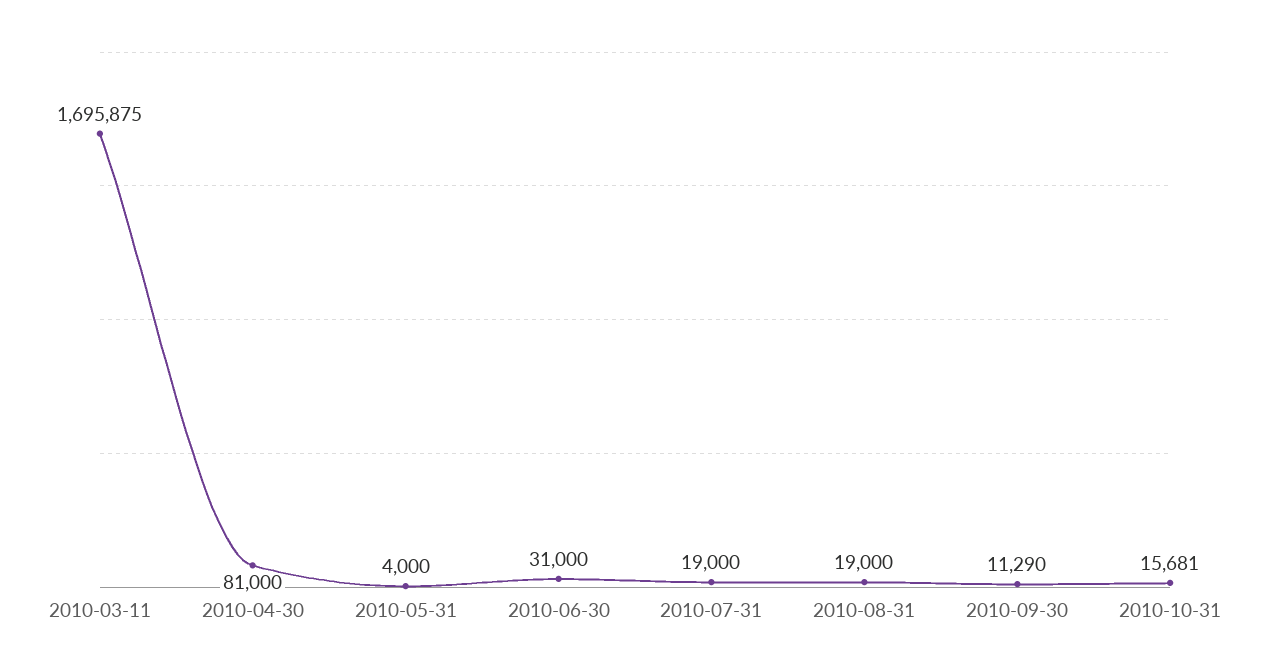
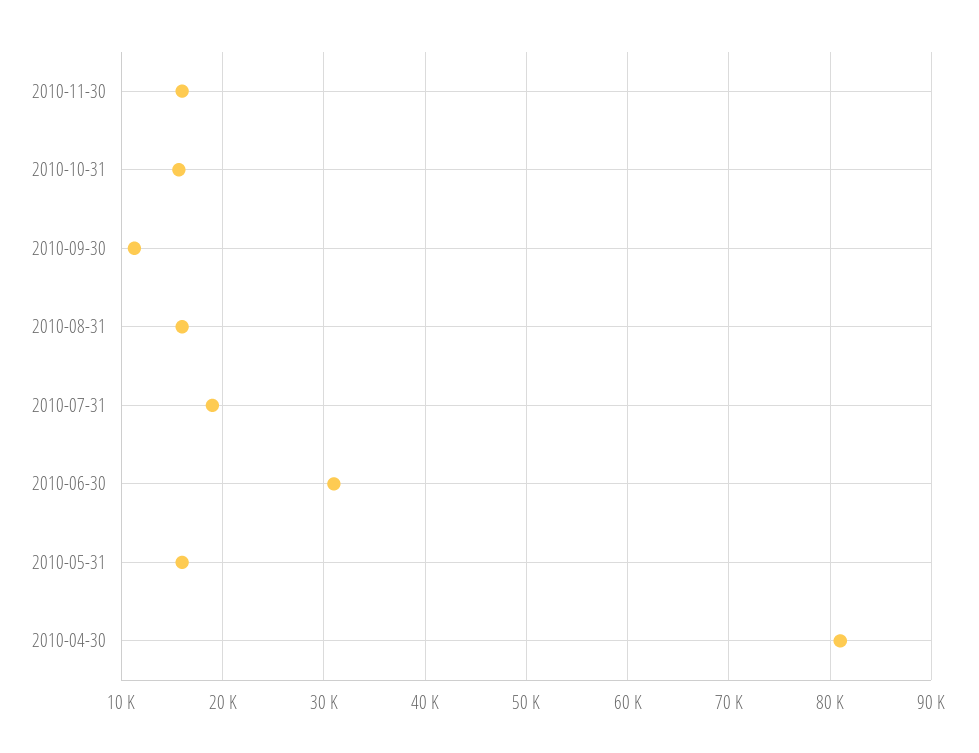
2010-03-11: 1695875 -> none
2010-05-31: 4000 -> 16000
2010-08-31: 19000 -> 16000
2010-11-30: none -> 16000

